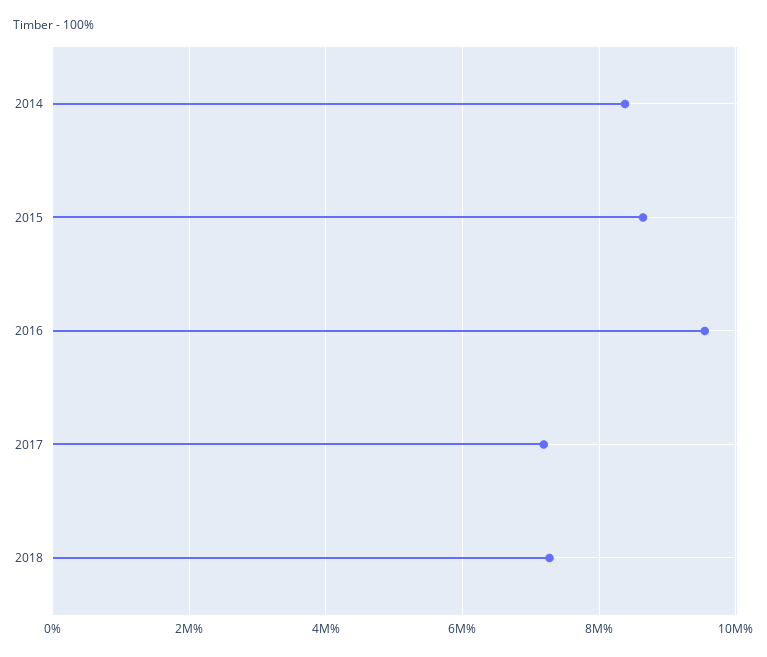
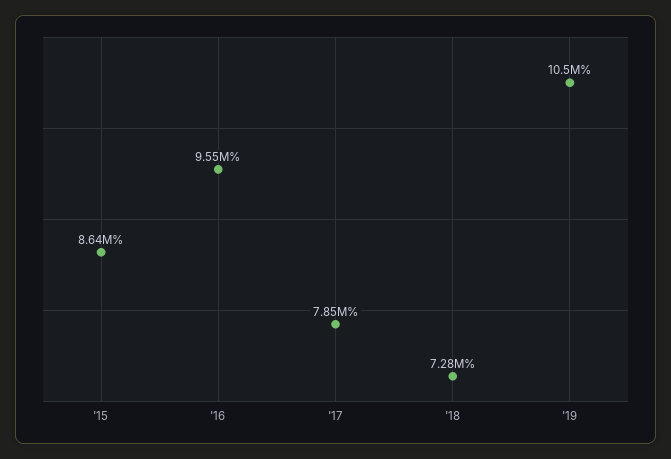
2014: 8400000 -> none
2017: 7200000 -> 7850000
'19: none -> 10500000

